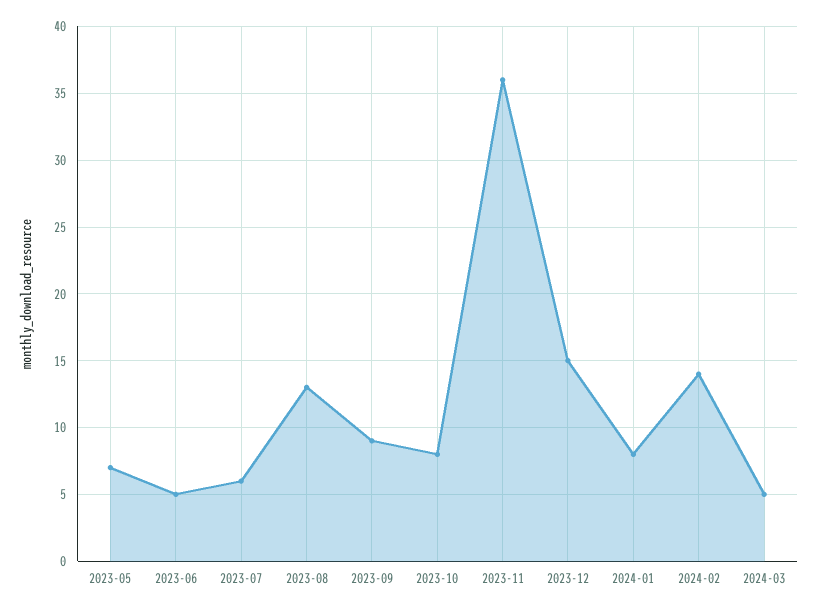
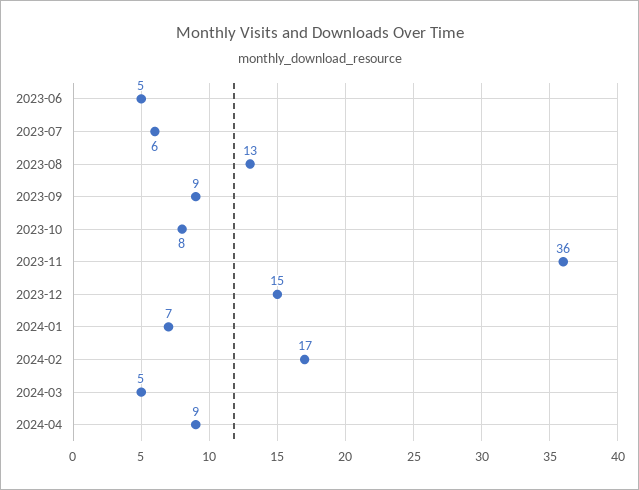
2023-05: 7 -> none
2024-01: 8 -> 7
2024-02: 14 -> 17
2024-04: none -> 9

